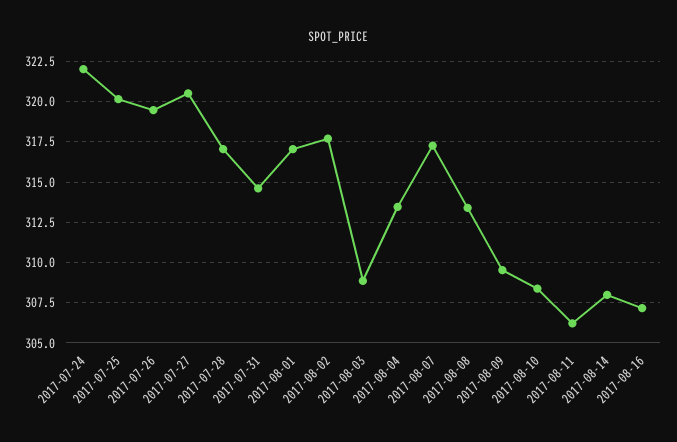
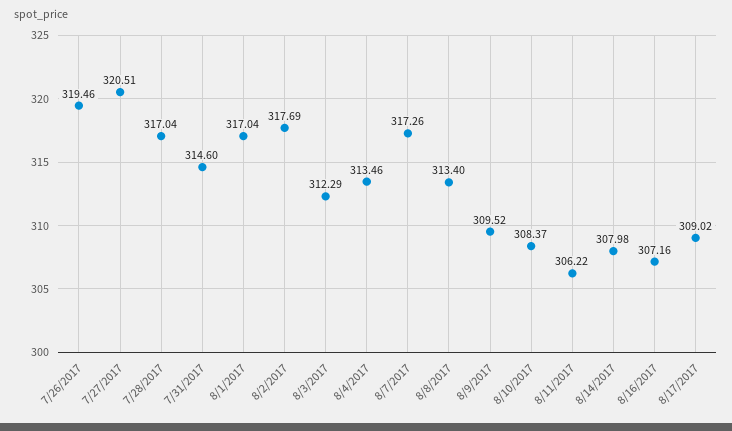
2017-07-24: 322 -> none
2017-07-25: 320 -> none
2017-08-03: 309 -> 312.29
8/17/2017: none -> 309.02

